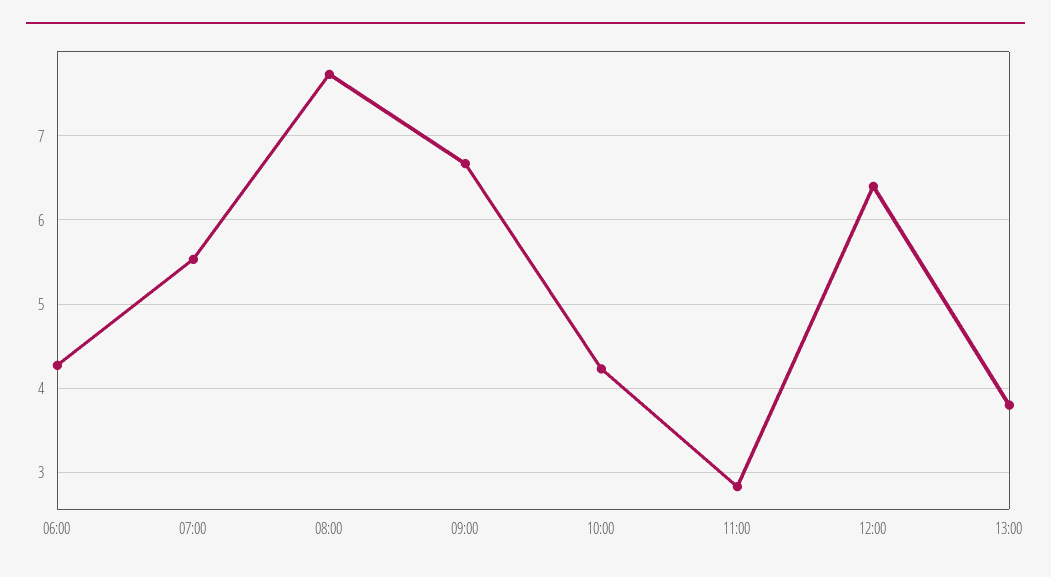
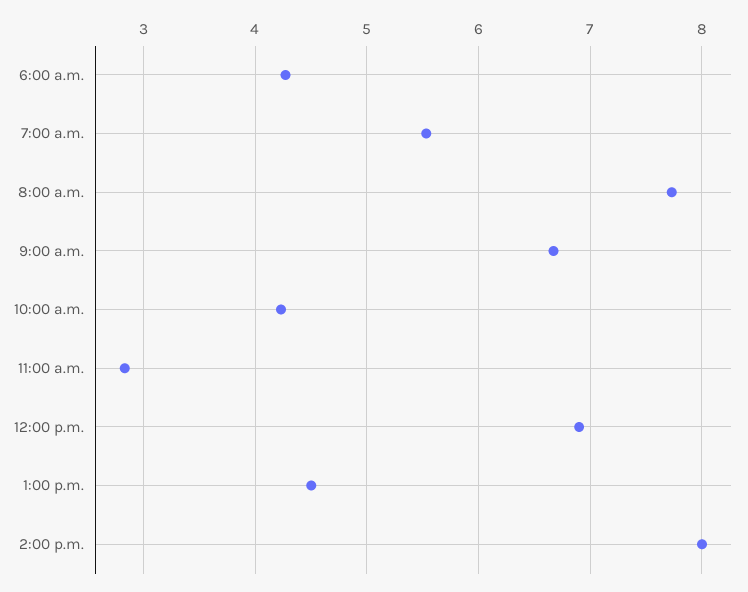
12:00: 6.4 -> 6.9
13:00: 3.8 -> 4.5
2:00 p.m.: none -> 8

